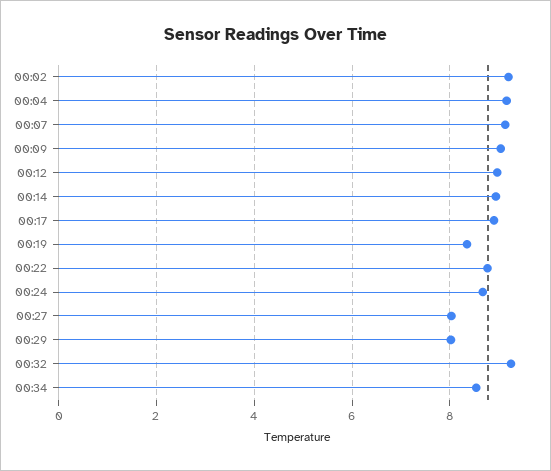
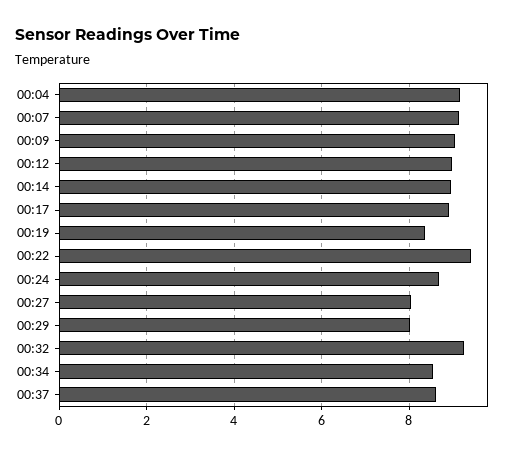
00:02: 9.2 -> none
00:22: 8.8 -> 9.4
00:37: none -> 8.6

